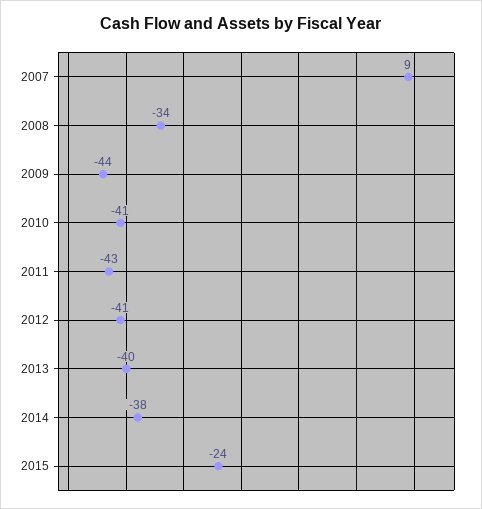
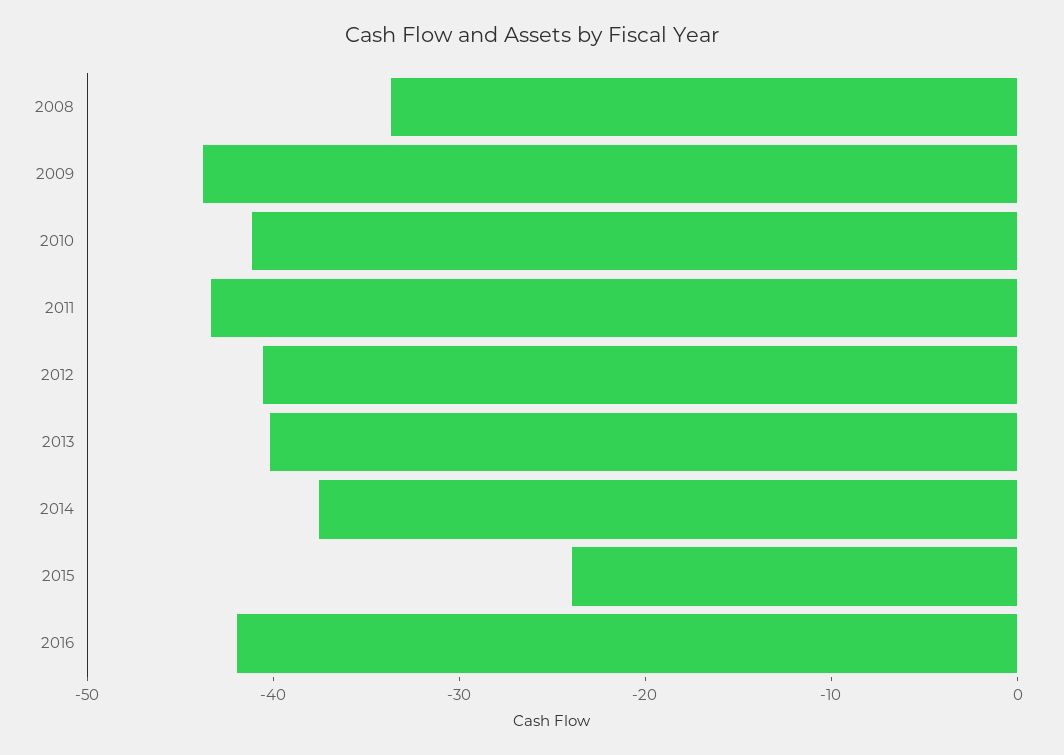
2007: 9 -> none
2016: none -> -42

